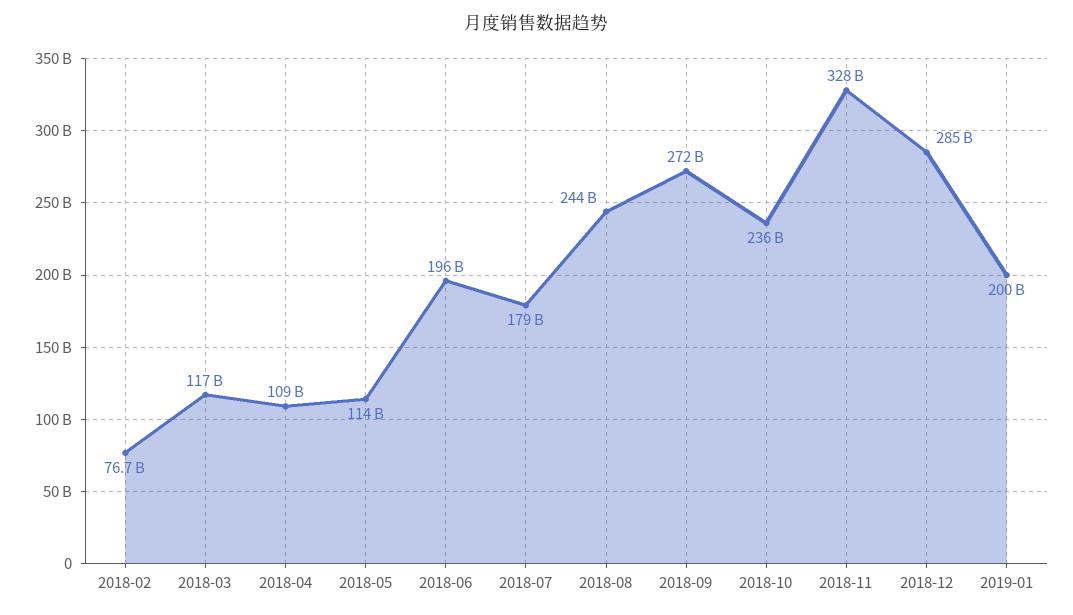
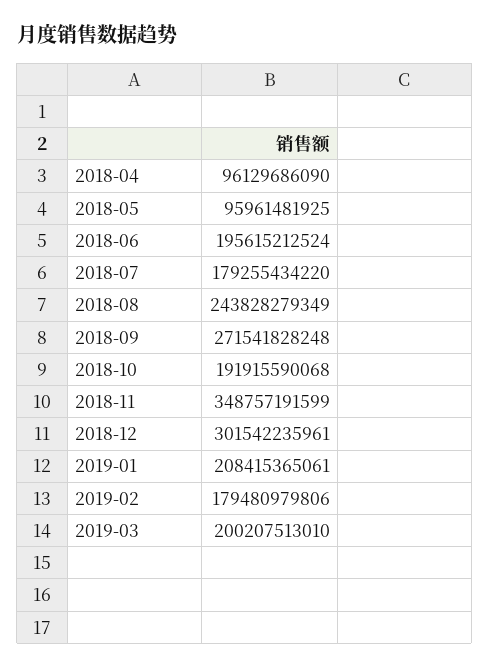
2018-02: 76700000000 -> none
2018-03: 117000000000 -> none
2018-04: 109000000000 -> 96129686090
2018-05: 114000000000 -> 95961481925
2018-10: 236000000000 -> 191915590068
2018-11: 328000000000 -> 348757191599
2018-12: 285000000000 -> 301542235961
2019-01: 200000000000 -> 208415365061
2019-02: none -> 179480979806
2019-03: none -> 200207513010

